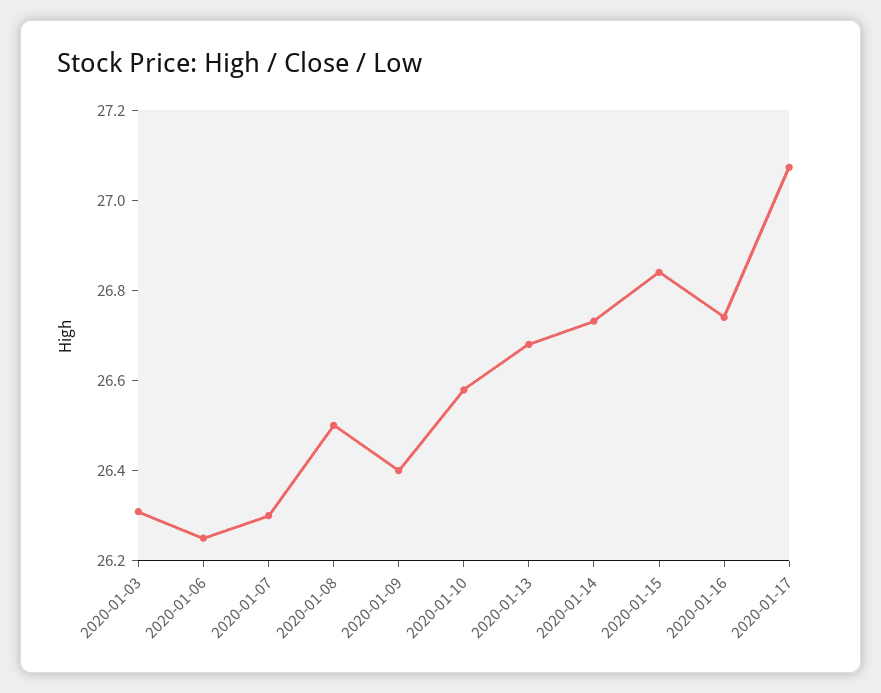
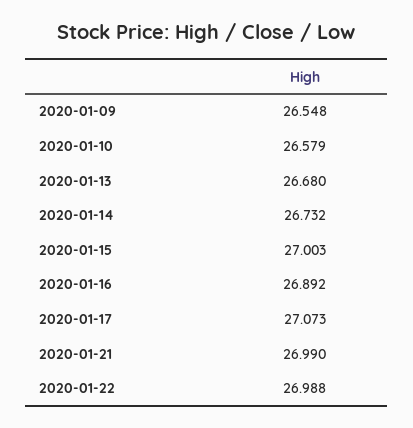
2020-01-03: 26.3 -> none
2020-01-06: 26.25 -> none
2020-01-07: 26.3 -> none
2020-01-08: 26.5 -> none
2020-01-09: 26.4 -> 26.548
2020-01-15: 26.85 -> 27.003
2020-01-16: 26.75 -> 26.892
2020-01-21: none -> 26.99
2020-01-22: none -> 26.988

